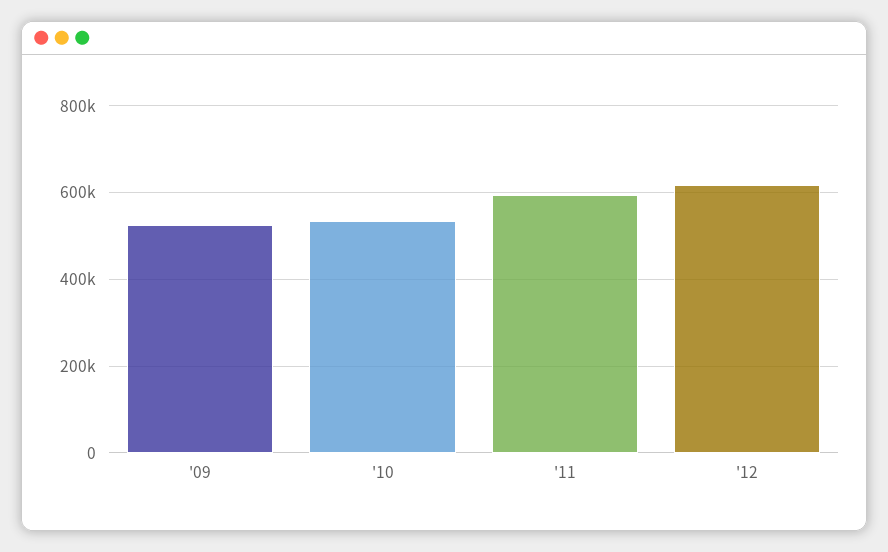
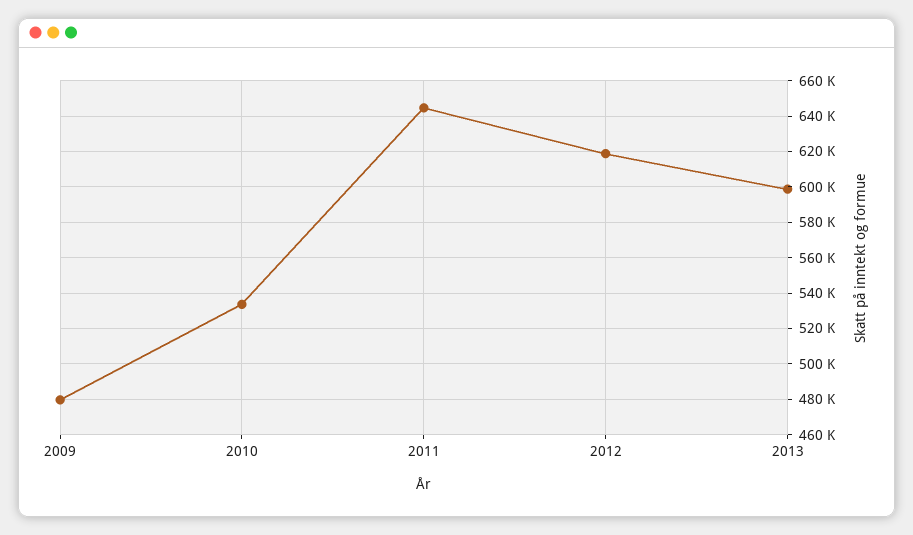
'09: 520000 -> 480000
'11: 600000 -> 645000
2013: none -> 600000

